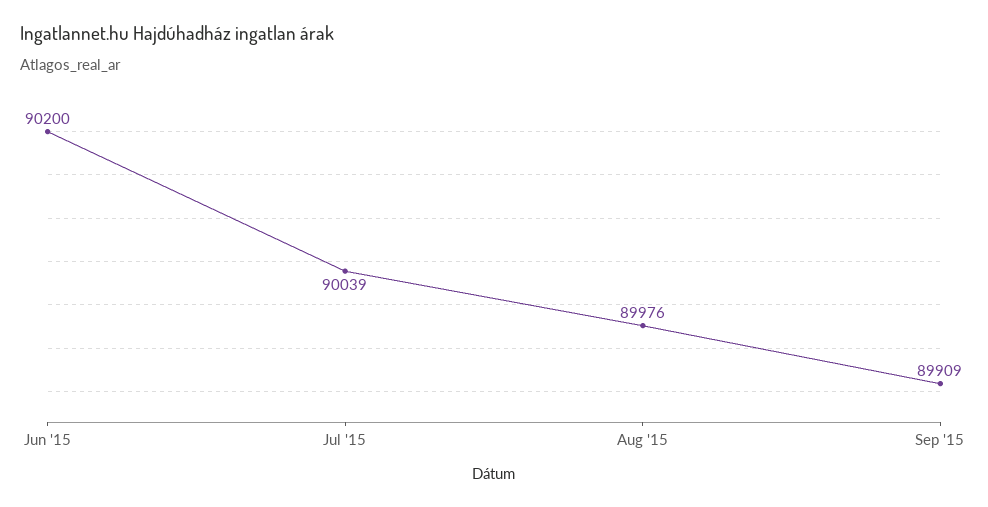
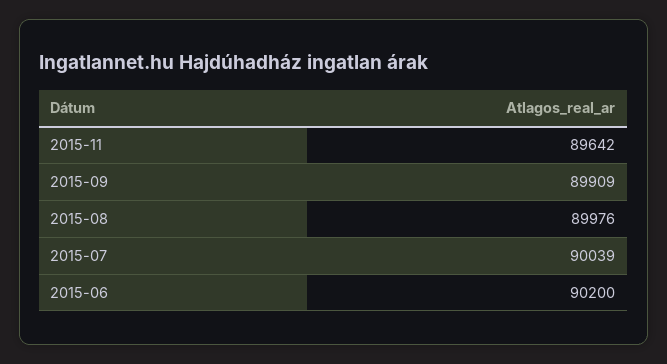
2015-11: none -> 89642

